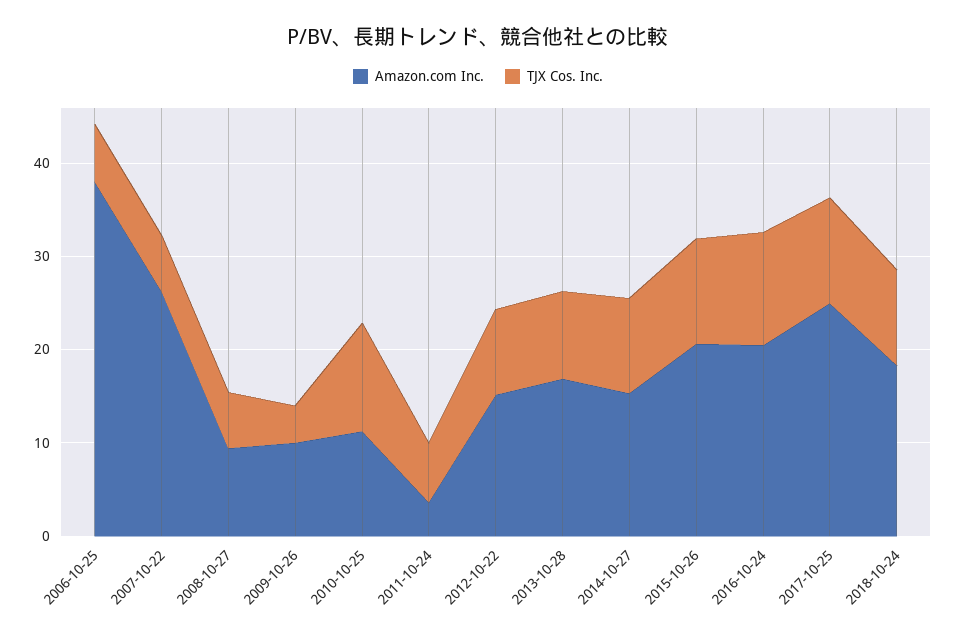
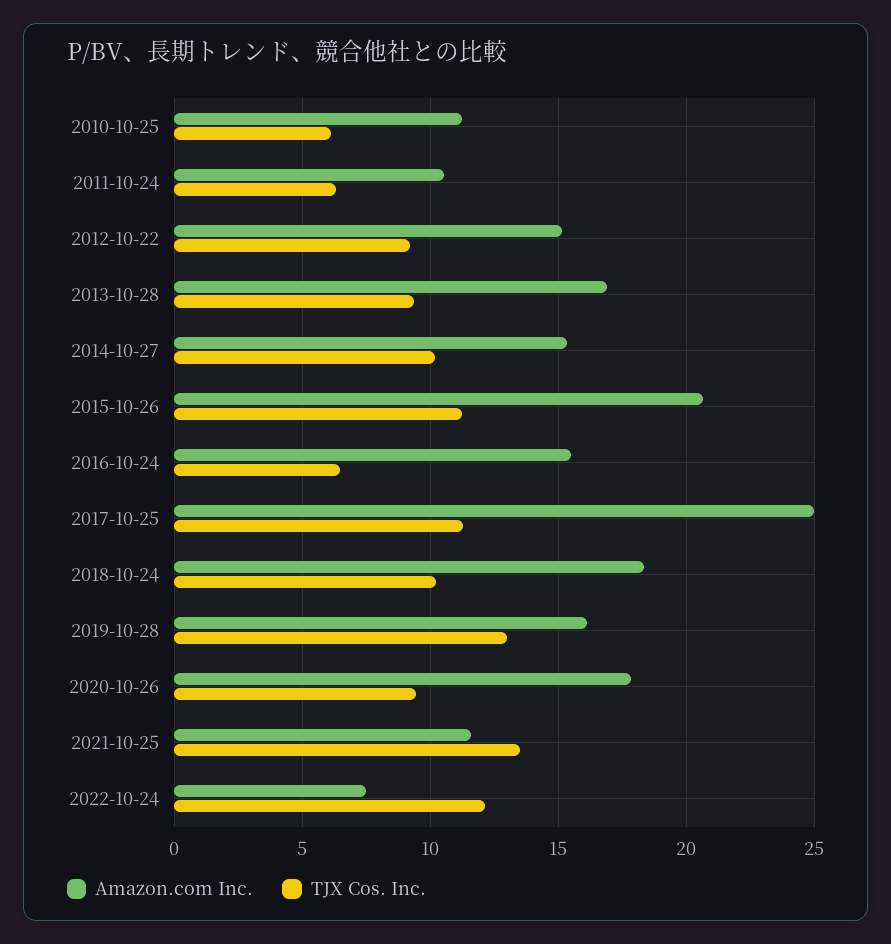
Amazon.com Inc., 2006-10-25: 38 -> none
TJX Cos. Inc., 2006-10-25: 6 -> none
Amazon.com Inc., 2007-10-22: 26 -> none
TJX Cos. Inc., 2007-10-22: 6 -> none
Amazon.com Inc., 2008-10-27: 10 -> none
TJX Cos. Inc., 2008-10-27: 6 -> none
Amazon.com Inc., 2009-10-26: 10 -> none
TJX Cos. Inc., 2009-10-26: 4 -> none
TJX Cos. Inc., 2010-10-25: 12 -> 6
Amazon.com Inc., 2011-10-24: 4 -> 10.5
Amazon.com Inc., 2016-10-24: 20 -> 15.5
TJX Cos. Inc., 2016-10-24: 12 -> 6.5
Amazon.com Inc., 2019-10-28: none -> 16
TJX Cos. Inc., 2019-10-28: none -> 13
Amazon.com Inc., 2020-10-26: none -> 18
TJX Cos. Inc., 2020-10-26: none -> 9.5
Amazon.com Inc., 2021-10-25: none -> 11.5
TJX Cos. Inc., 2021-10-25: none -> 13.5
Amazon.com Inc., 2022-10-24: none -> 7.5
TJX Cos. Inc., 2022-10-24: none -> 12

